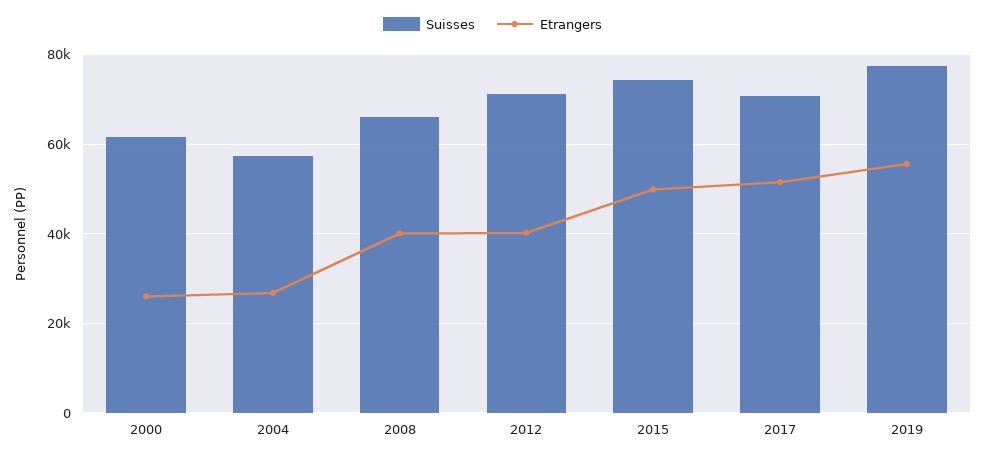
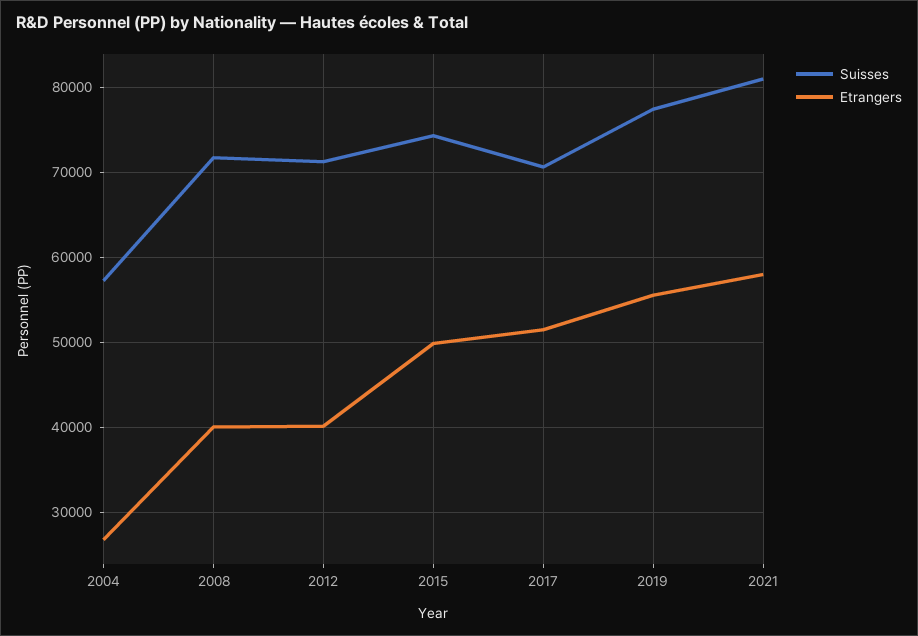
Suisses, 2000: 62000 -> none
Etrangers, 2000: 26000 -> none
Suisses, 2008: 66000 -> 72000
Suisses, 2021: none -> 81000
Etrangers, 2021: none -> 58000

